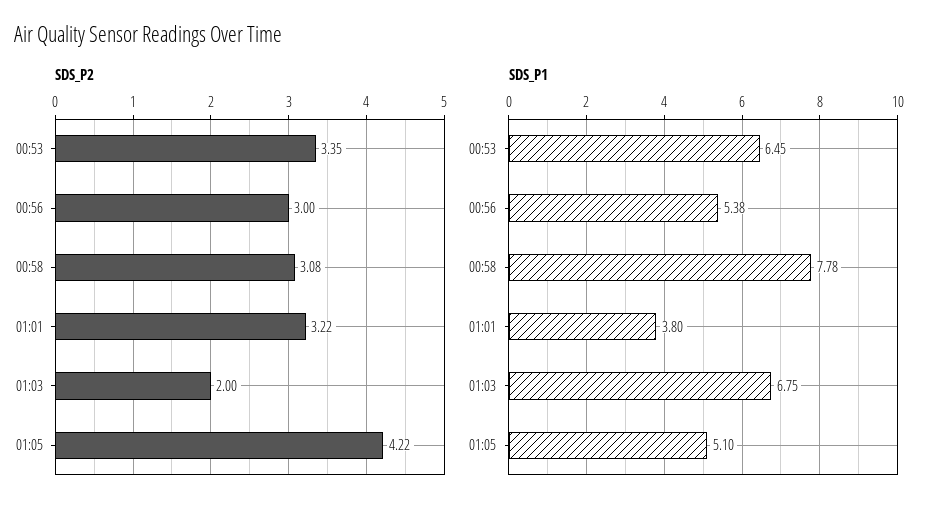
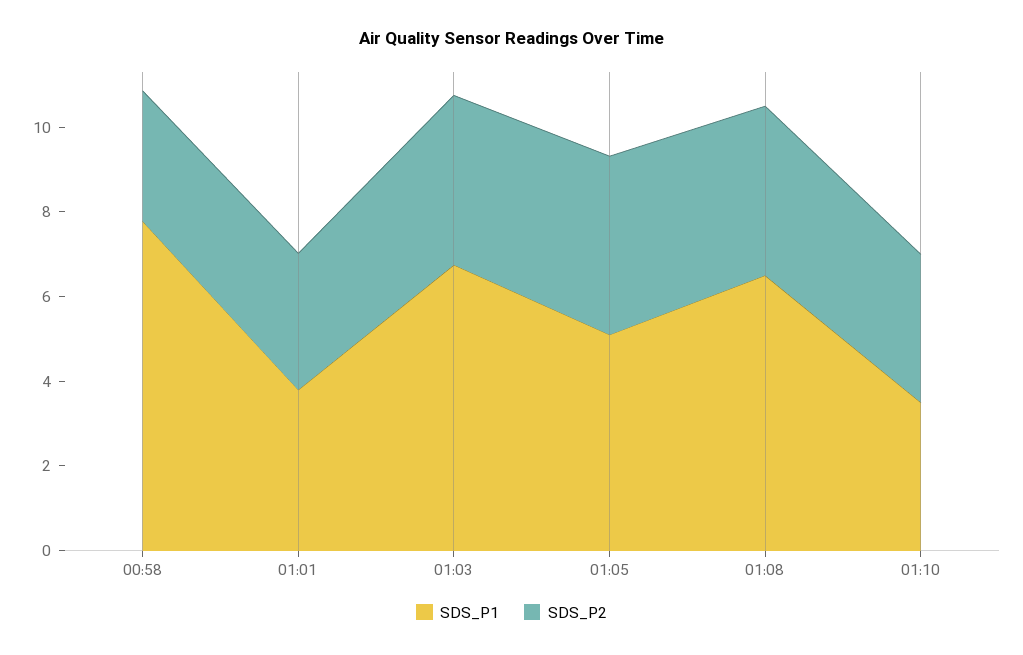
SDS_P2, 00:53: 3.35 -> none
SDS_P2, 00:56: 3 -> none
SDS_P2, 01:03: 2 -> 4
SDS_P1, 00:53: 6.45 -> none
SDS_P1, 00:56: 5.38 -> none
SDS_P1, 01:08: none -> 6.5
SDS_P2, 01:08: none -> 4
SDS_P1, 01:10: none -> 3.5
SDS_P2, 01:10: none -> 3.5

